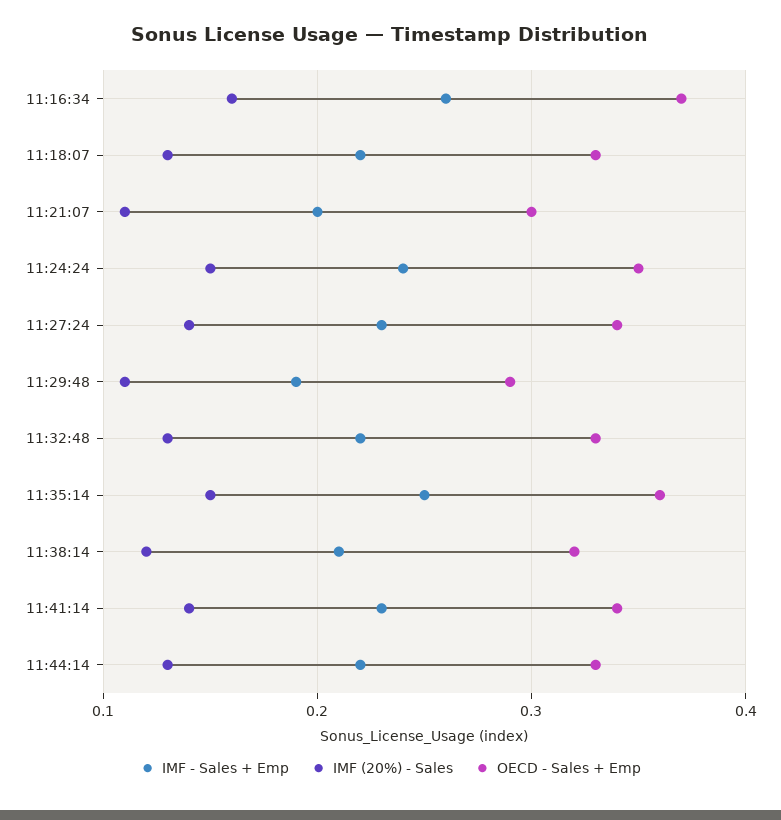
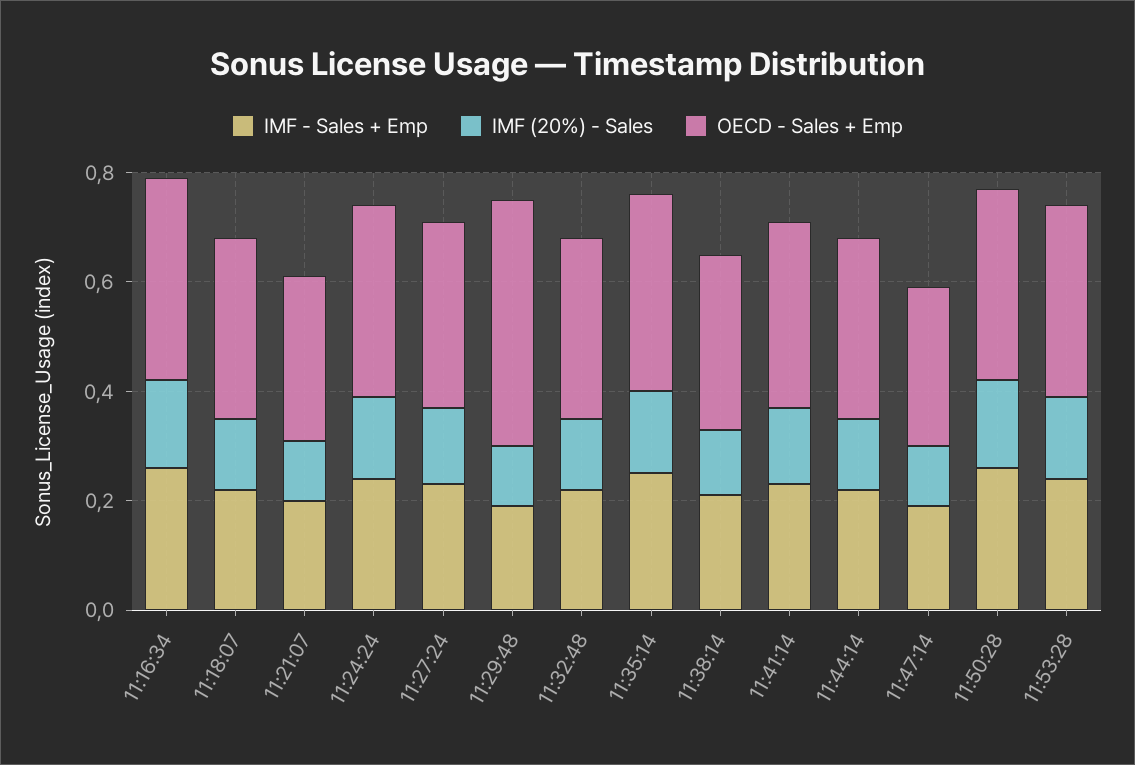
OECD - Sales + Emp, 11:29:48: 0.29 -> 0.45
IMF - Sales + Emp, 11:47:14: none -> 0.2
IMF (20%) - Sales, 11:47:14: none -> 0.1
OECD - Sales + Emp, 11:47:14: none -> 0.3
IMF - Sales + Emp, 11:50:28: none -> 0.25
IMF (20%) - Sales, 11:50:28: none -> 0.15
OECD - Sales + Emp, 11:50:28: none -> 0.35
IMF - Sales + Emp, 11:53:28: none -> 0.25
IMF (20%) - Sales, 11:53:28: none -> 0.15
OECD - Sales + Emp, 11:53:28: none -> 0.35

